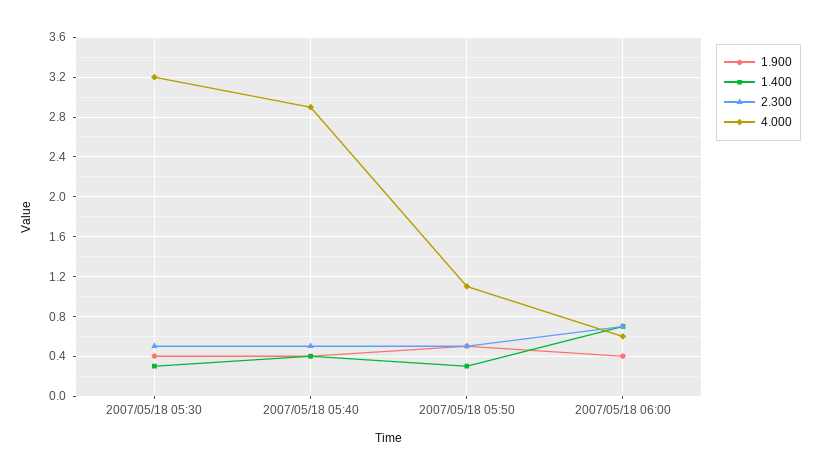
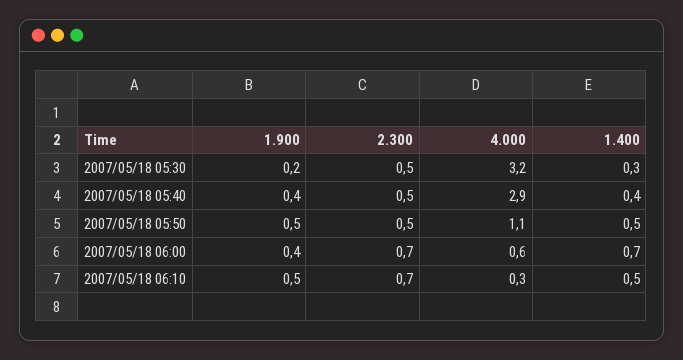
1.900, 2007/05/18 05:30: 0.4 -> 0.2
1.400, 2007/05/18 05:50: 0.3 -> 0.5
1.900, 2007/05/18 06:10: none -> 0.5
2.300, 2007/05/18 06:10: none -> 0.7
4.000, 2007/05/18 06:10: none -> 0.3
1.400, 2007/05/18 06:10: none -> 0.5

